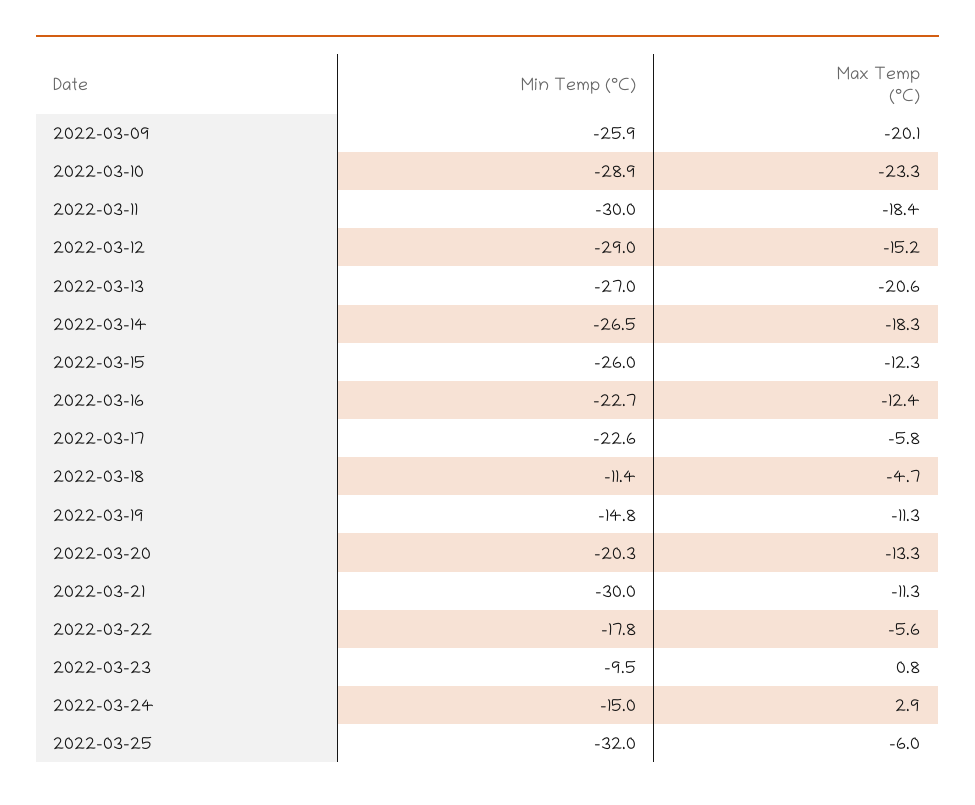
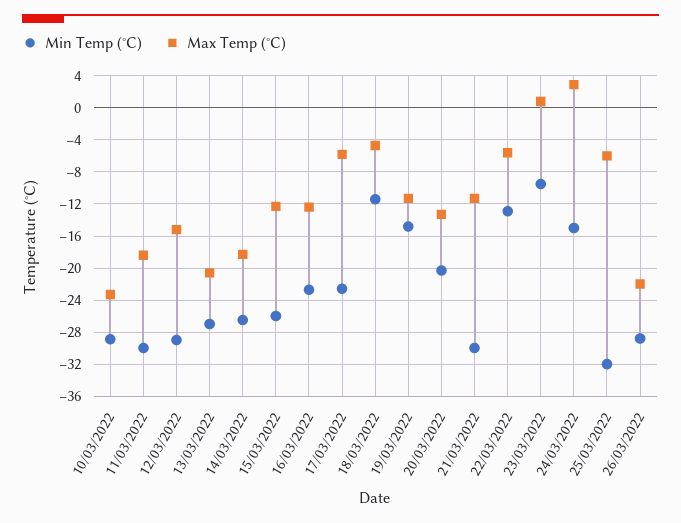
Min Temp (°C), 2022-03-09: -25.9 -> none
Max Temp (°C), 2022-03-09: -20.1 -> none
Min Temp (°C), 2022-03-22: -17.8 -> -13
Min Temp (°C), 26/03/2022: none -> -29
Max Temp (°C), 26/03/2022: none -> -22

